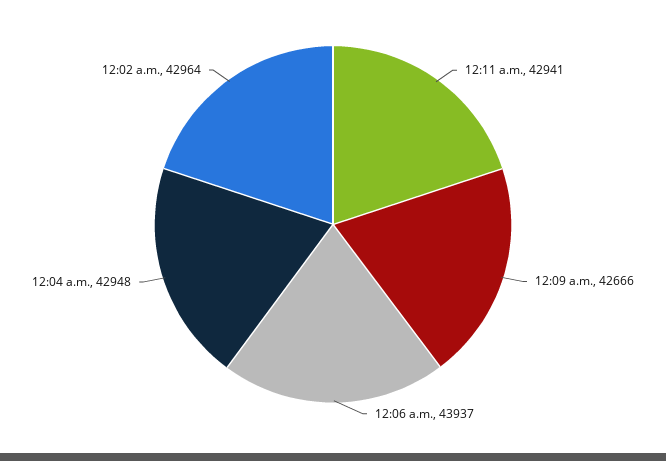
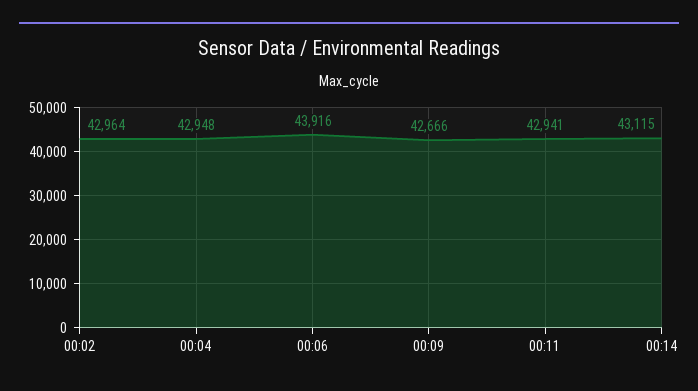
12:06 a.m.: 43937 -> 43916
00:14: none -> 43115

